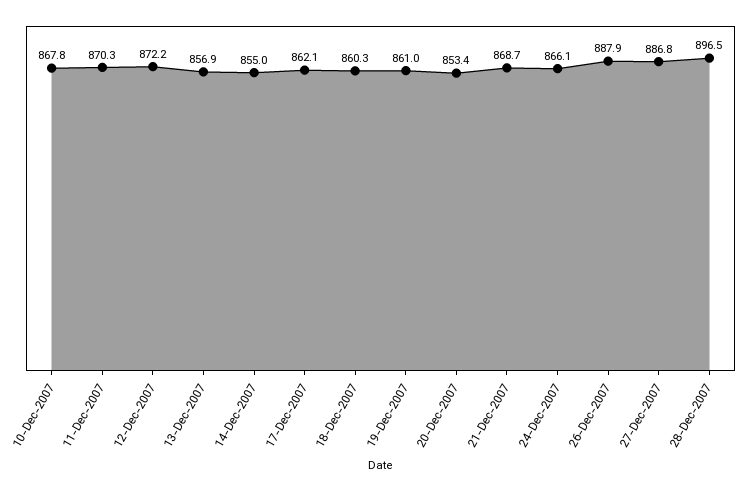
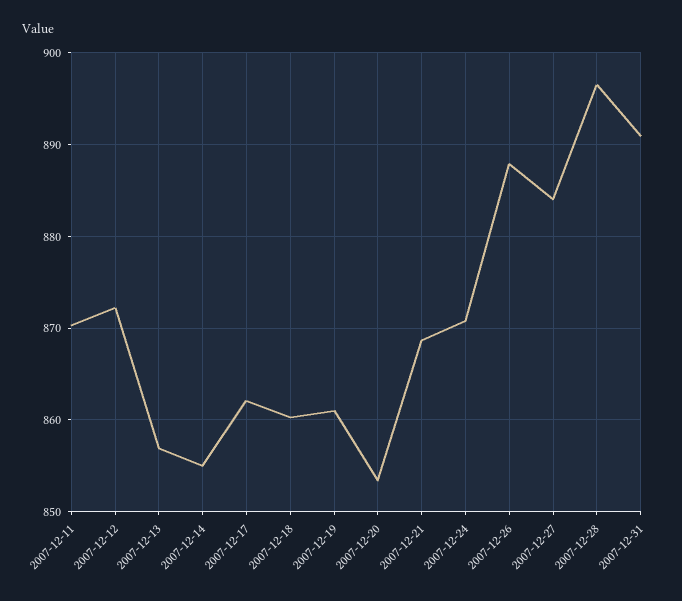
10-Dec-2007: 867.8 -> none
24-Dec-2007: 866.1 -> 871
27-Dec-2007: 886.8 -> 884
2007-12-31: none -> 891

